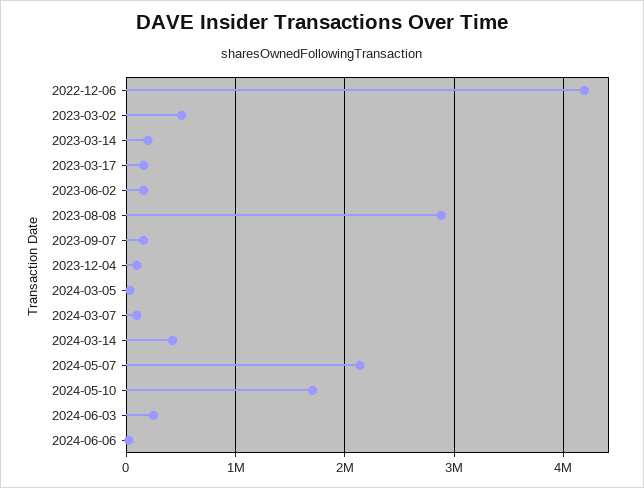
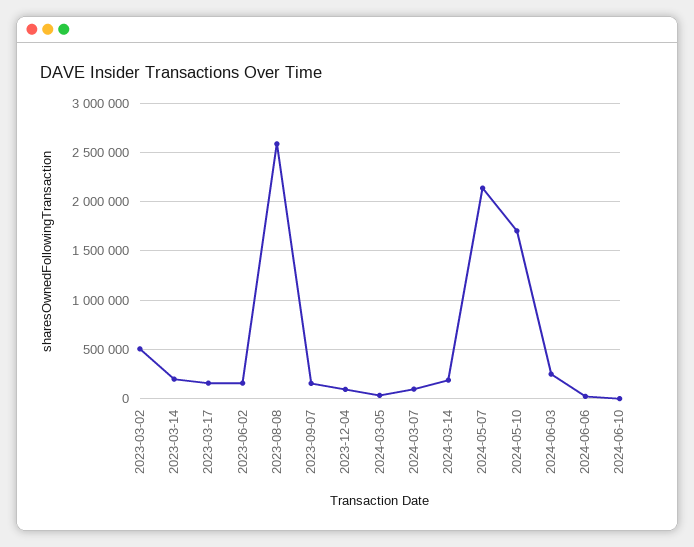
2022-12-06: 4200000 -> none
2023-08-08: 2900000 -> 2600000
2024-03-14: 400000 -> 200000
2024-06-10: none -> 0

